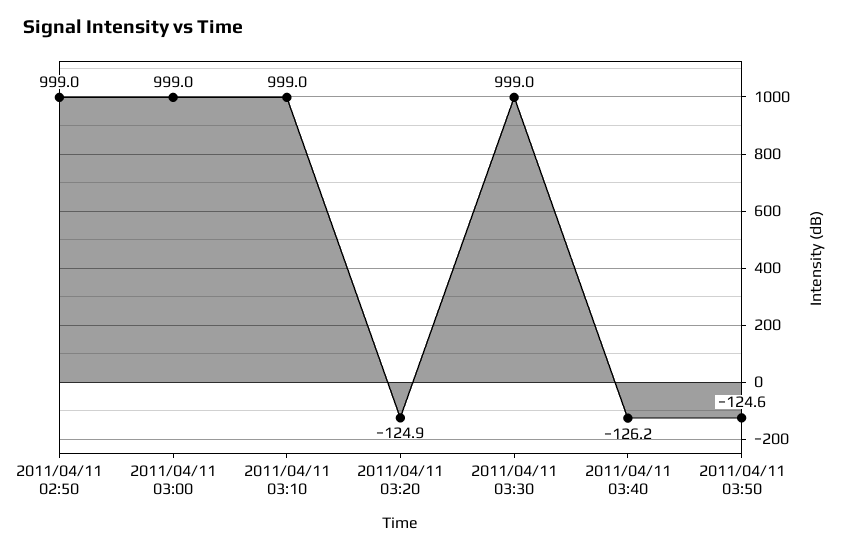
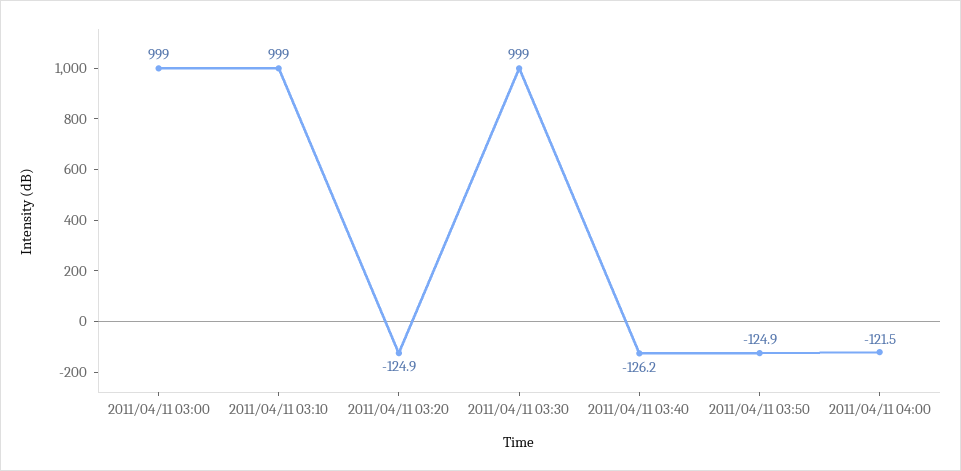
2011/04/11 02:50: 999 -> none
2011/04/11 03:50: -124.6 -> -124.9
2011/04/11 04:00: none -> -121.5

